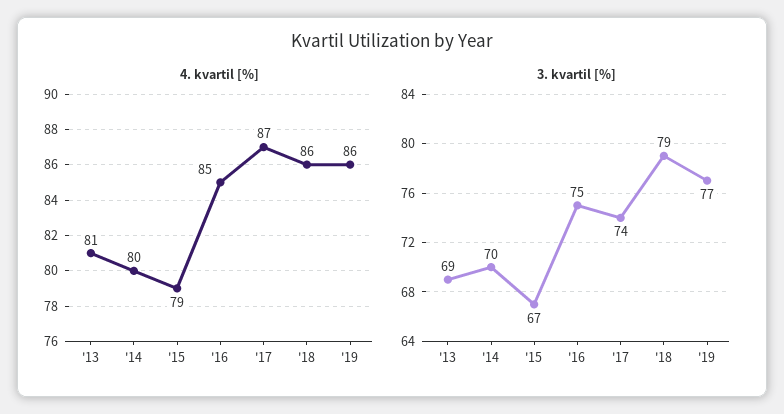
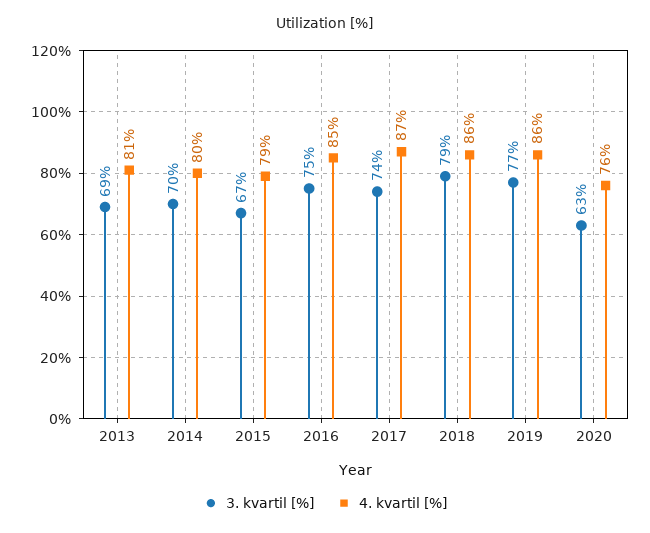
3. kvartil [%], 2020: none -> 63
4. kvartil [%], 2020: none -> 76

